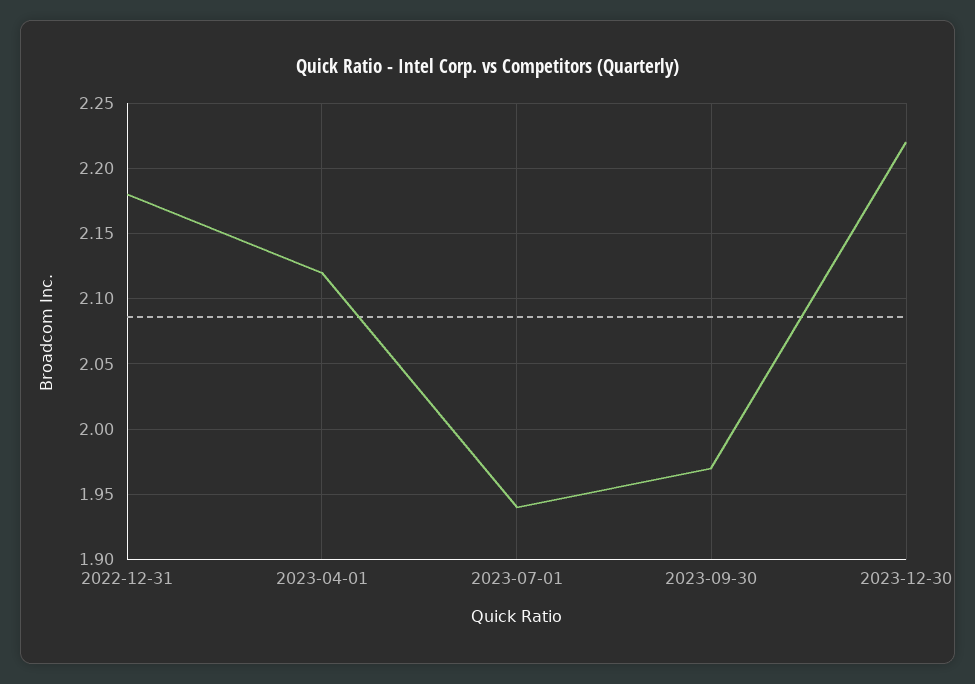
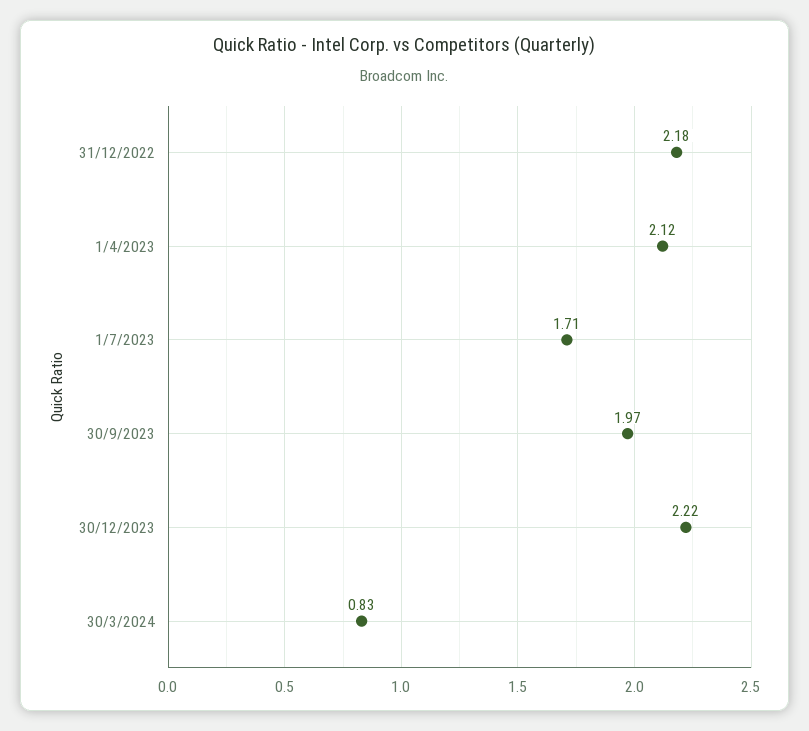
2023-07-01: 1.94 -> 1.71
30/3/2024: none -> 0.83

